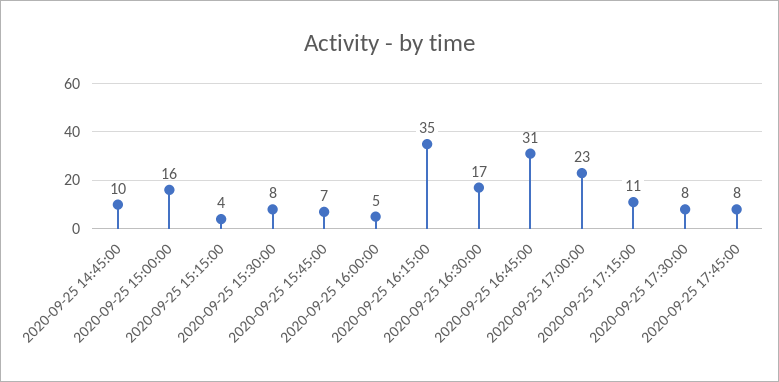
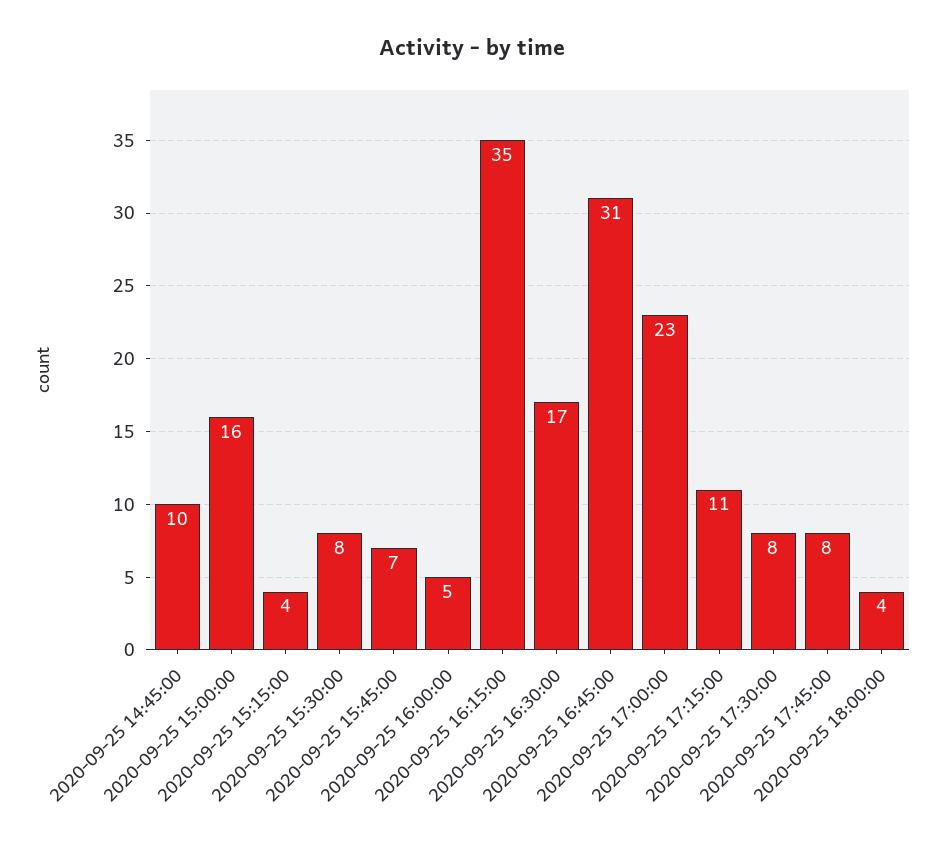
2020-09-25 18:00:00: none -> 4

